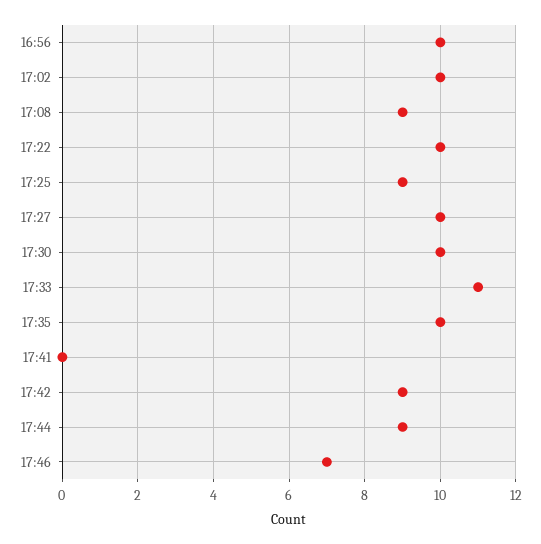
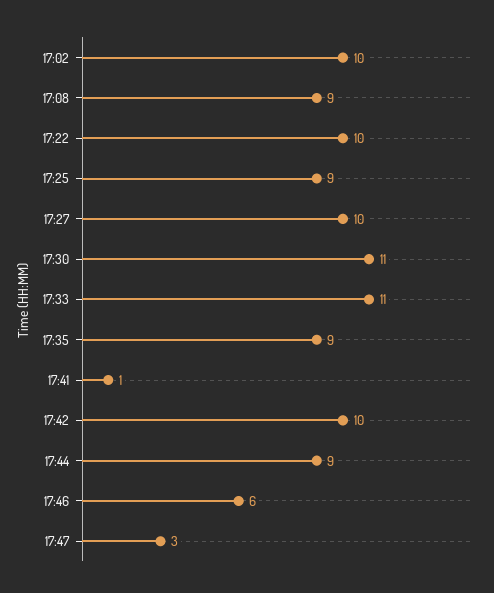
16:56: 10 -> none
17:30: 10 -> 11
17:35: 10 -> 9
17:41: 0 -> 1
17:42: 9 -> 10
17:46: 7 -> 6
17:47: none -> 3

